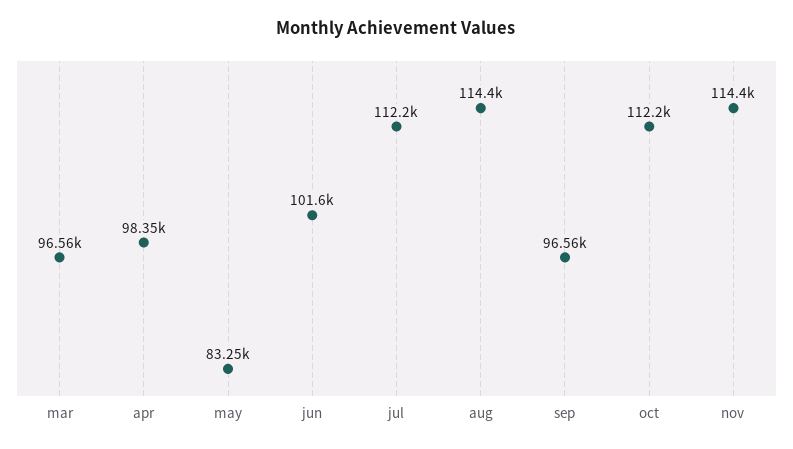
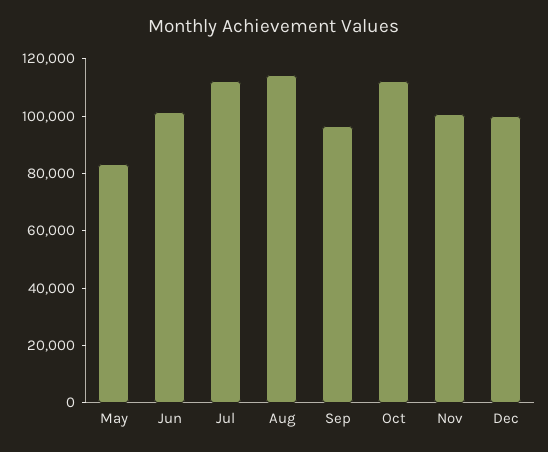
mar: 96560 -> none
apr: 98350 -> none
nov: 114400 -> 100000
Dec: none -> 100000

